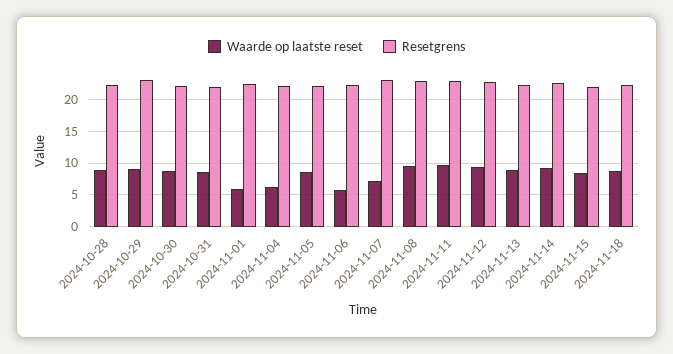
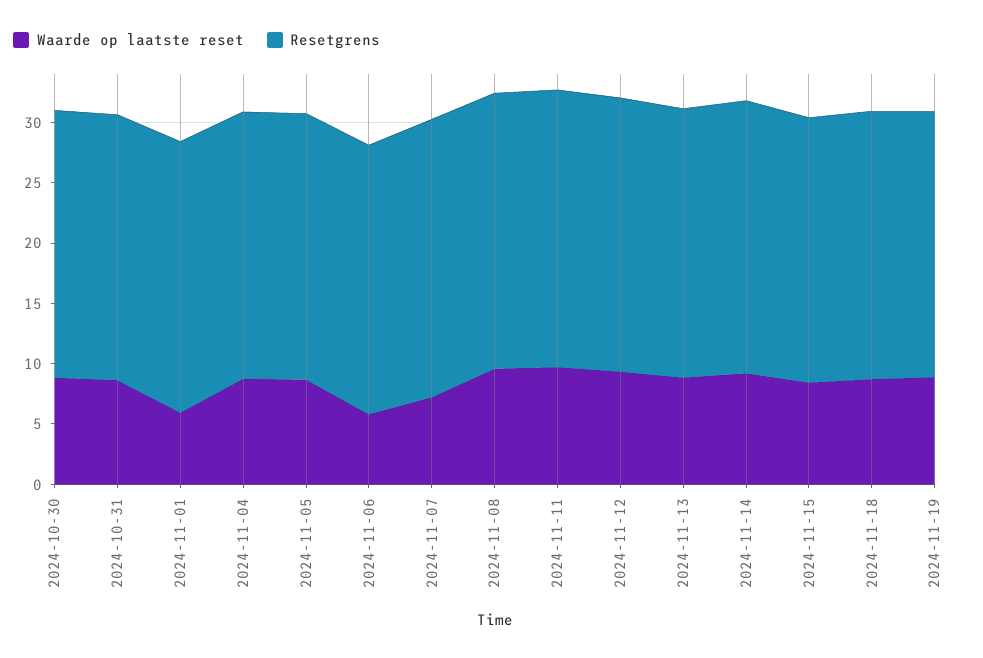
Waarde op laatste reset, 2024-10-28: 9 -> none
Resetgrens, 2024-10-28: 22 -> none
Waarde op laatste reset, 2024-10-29: 9 -> none
Resetgrens, 2024-10-29: 23 -> none
Waarde op laatste reset, 2024-11-04: 6 -> 9
Waarde op laatste reset, 2024-11-19: none -> 9
Resetgrens, 2024-11-19: none -> 22

